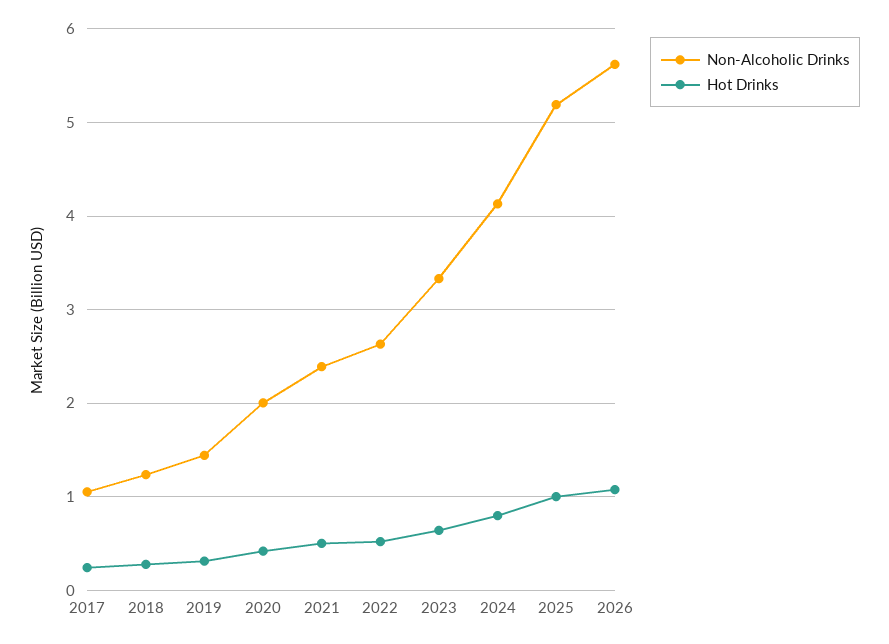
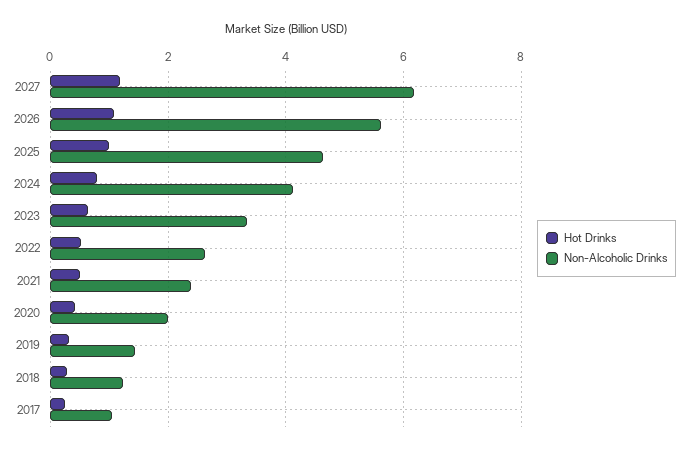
Non-Alcoholic Drinks, 2025: 5.2 -> 4.6
Hot Drinks, 2027: none -> 1.2
Non-Alcoholic Drinks, 2027: none -> 6.2

